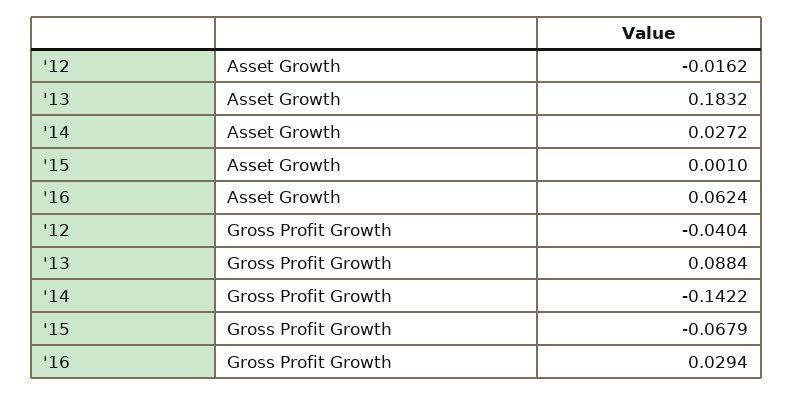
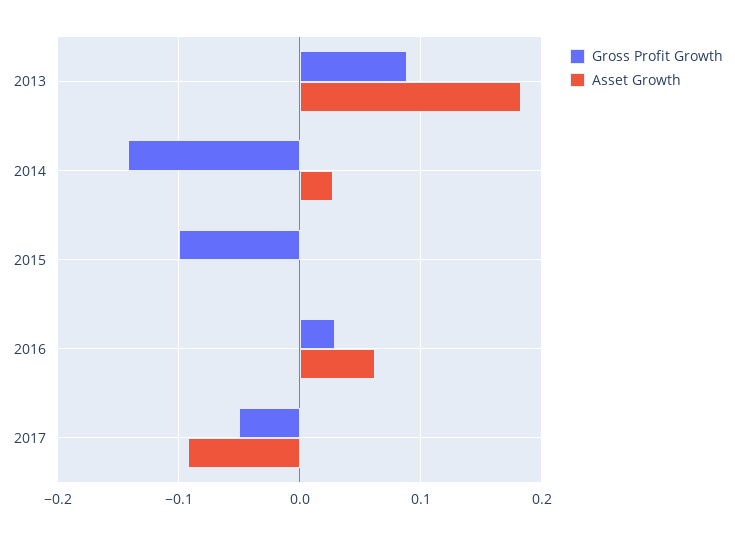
Asset Growth, '12: -0.0162 -> none
Gross Profit Growth, '12: -0.0404 -> none
Gross Profit Growth, '15: -0.0679 -> -0.1
Gross Profit Growth, 2017: none -> -0.05
Asset Growth, 2017: none -> -0.09

